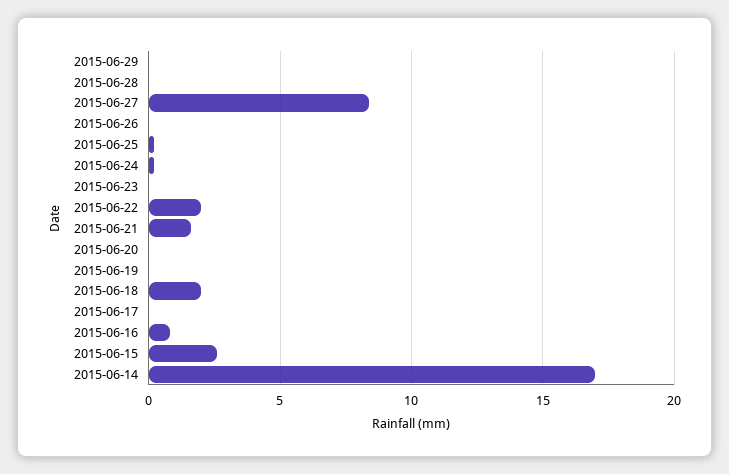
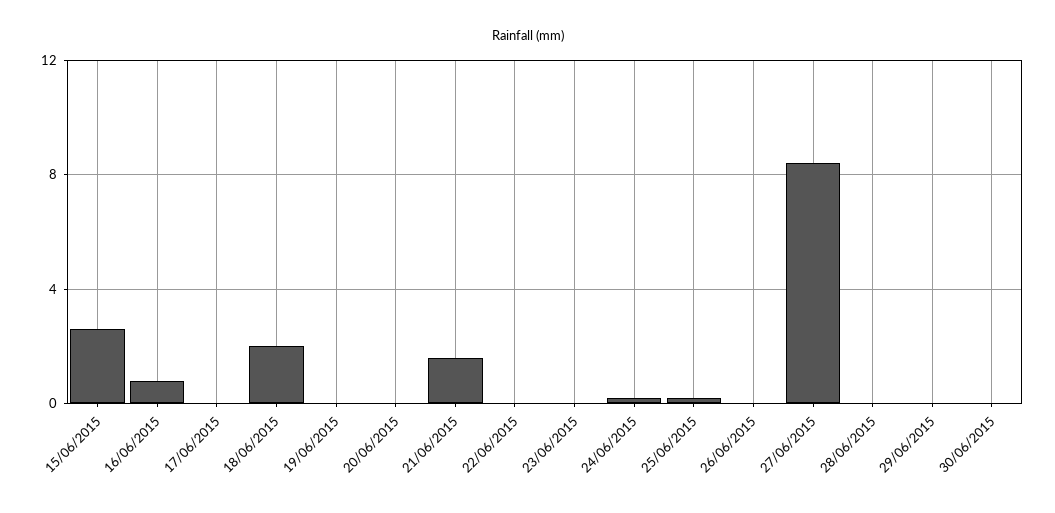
2015-06-22: 2 -> 0
2015-06-14: 17 -> none
30/06/2015: none -> 0

